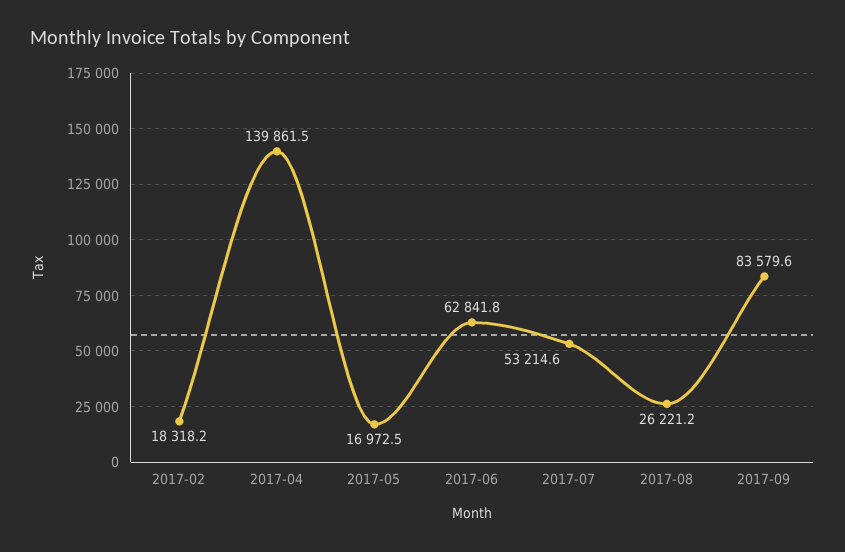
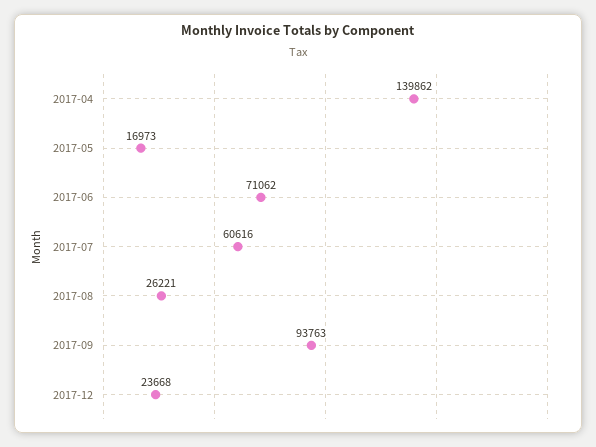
2017-02: 18318.2 -> none
2017-06: 62841.8 -> 71062
2017-07: 53214.6 -> 60616
2017-09: 83579.6 -> 93763
2017-12: none -> 23668

